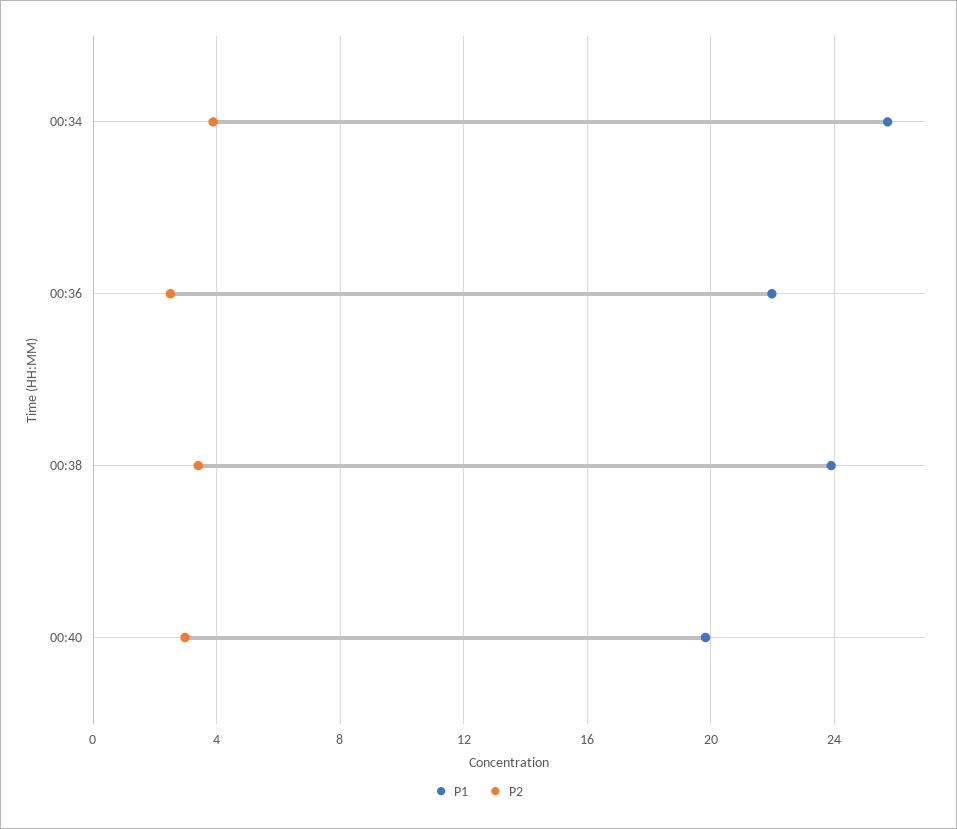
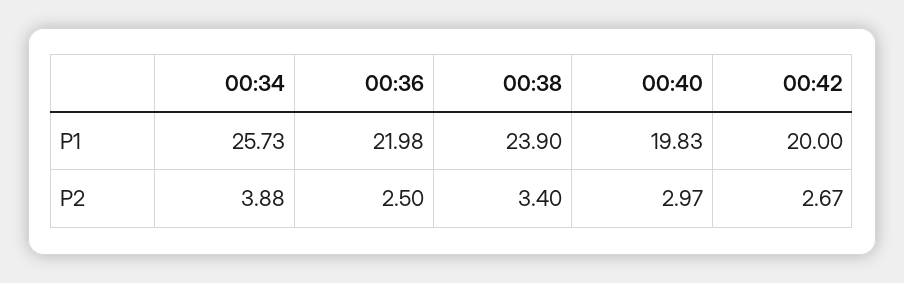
P1, 00:42: none -> 20
P2, 00:42: none -> 2.67

